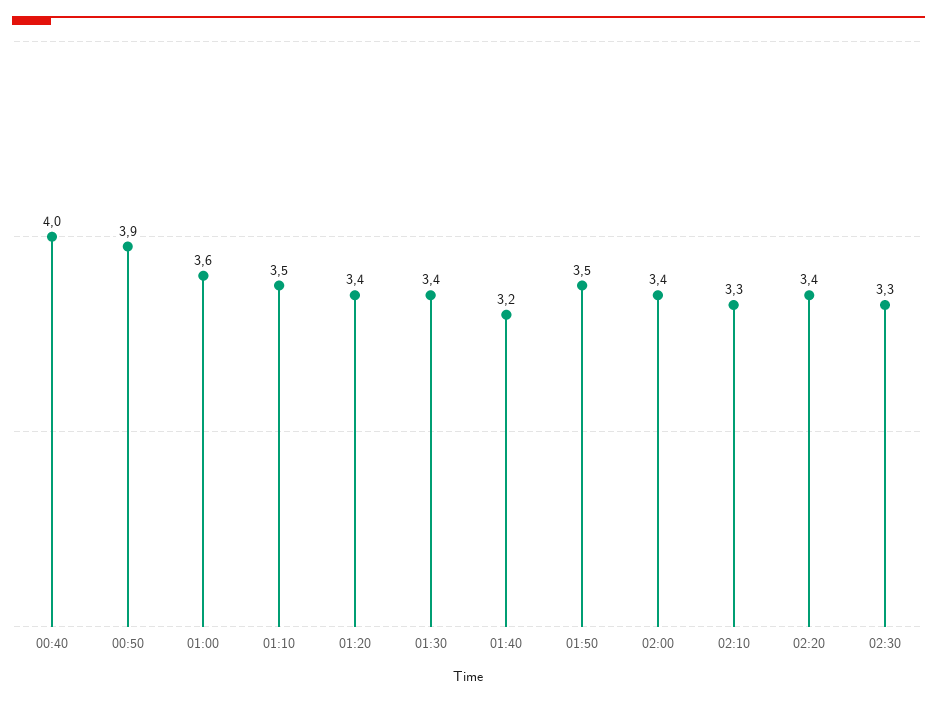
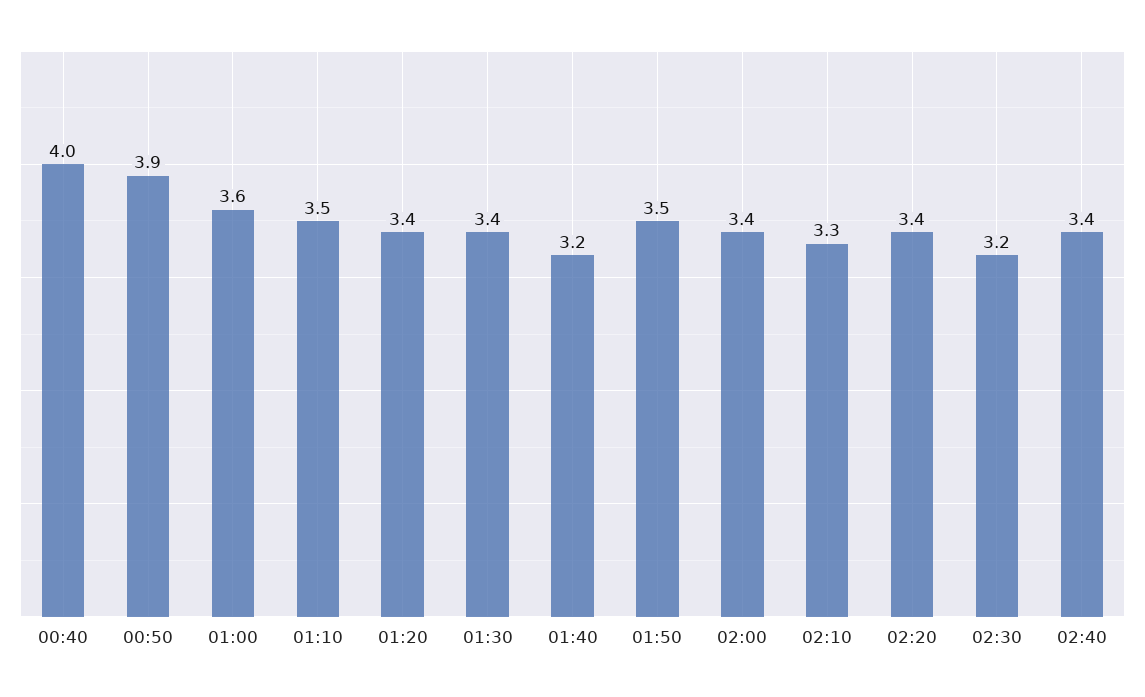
02:30: 3.3 -> 3.2
02:40: none -> 3.4

